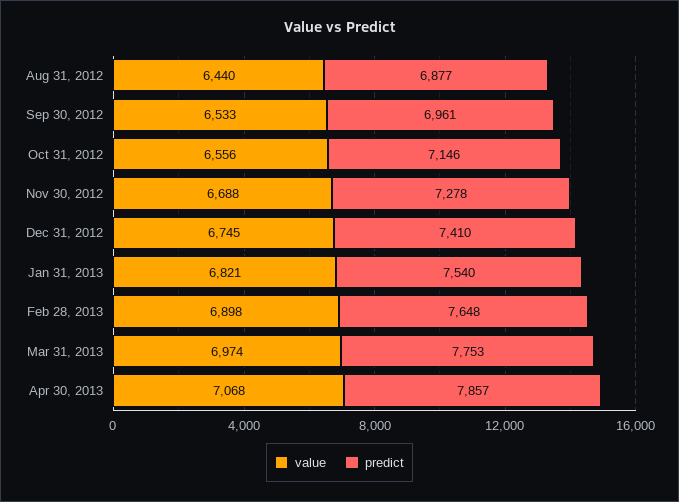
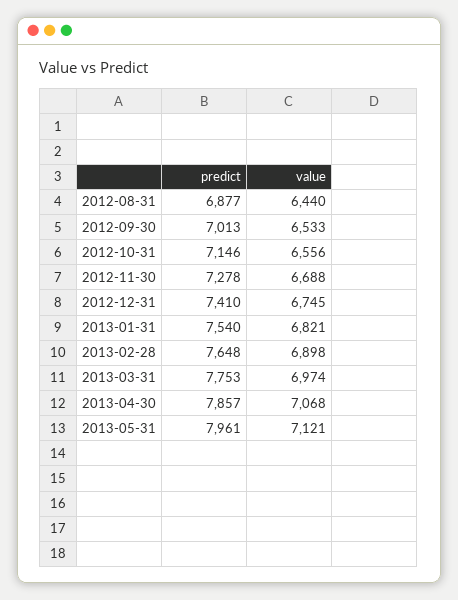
predict, Sep 30, 2012: 6961 -> 7013
predict, 2013-05-31: none -> 7961
value, 2013-05-31: none -> 7121

